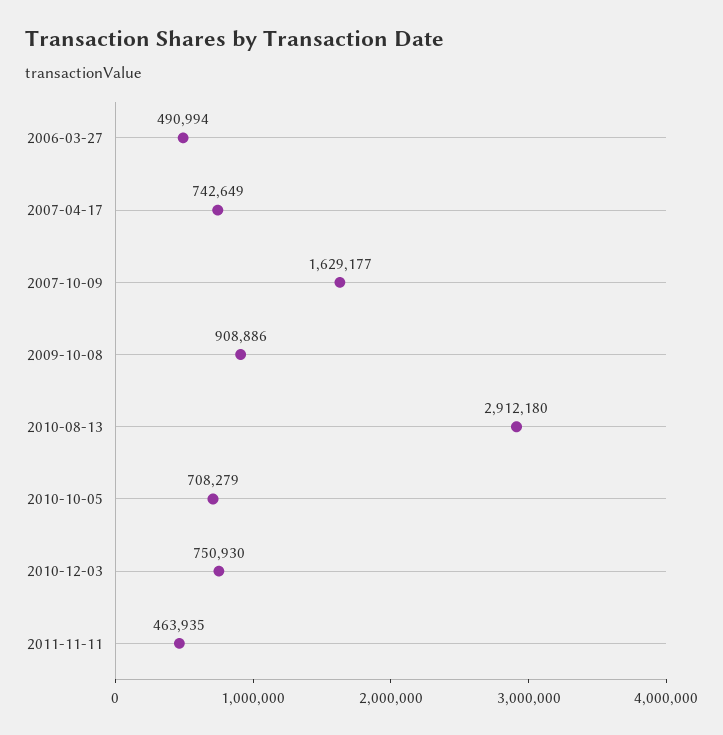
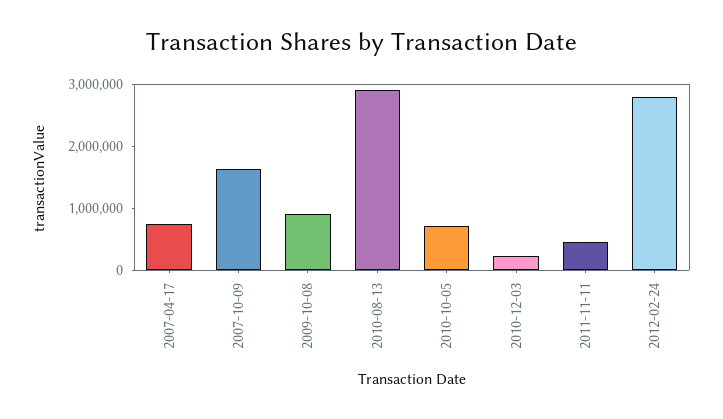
2006-03-27: 490994 -> none
2010-12-03: 750930 -> 200000
2012-02-24: none -> 2800000

